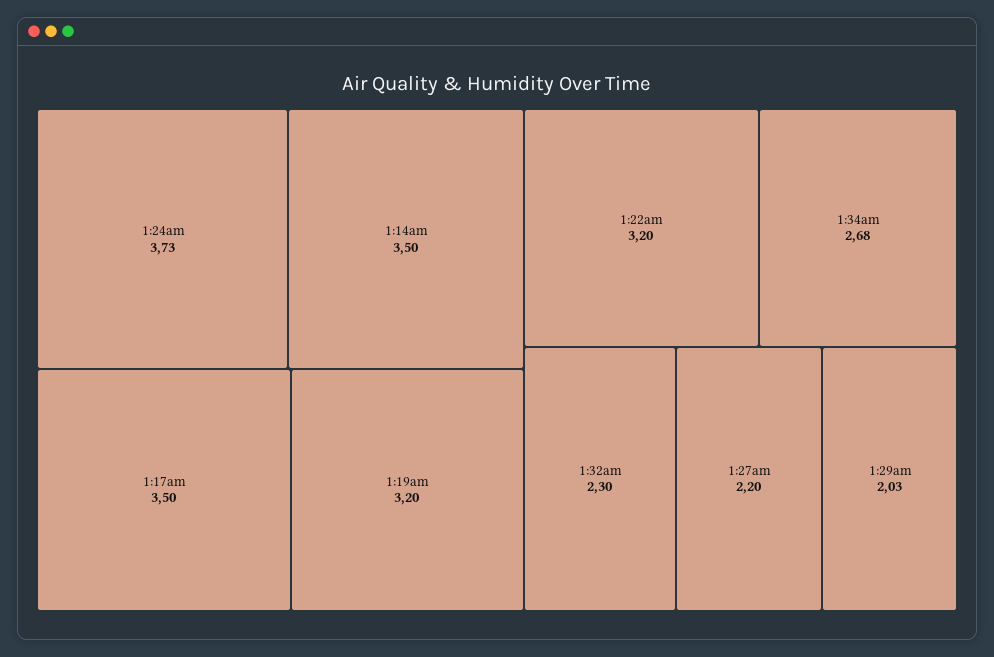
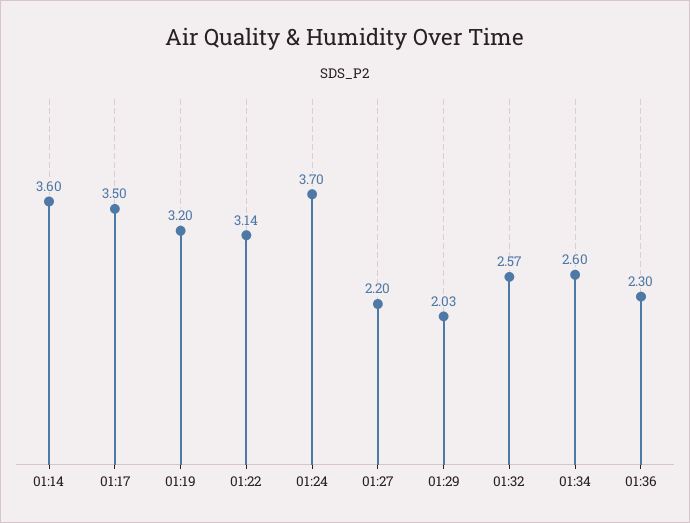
1:24am: 3.73 -> 3.7
1:14am: 3.5 -> 3.6
1:22am: 3.2 -> 3.14
1:34am: 2.68 -> 2.6
1:32am: 2.3 -> 2.57
01:36: none -> 2.3

